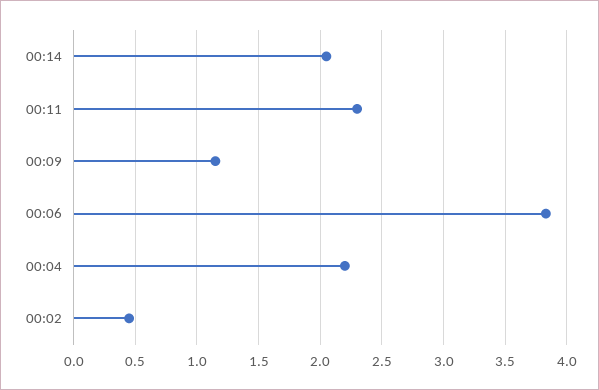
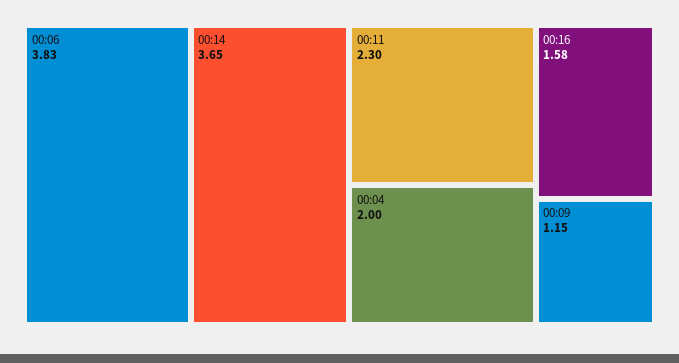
00:14: 2.05 -> 3.65
00:04: 2.2 -> 2
00:02: 0.45 -> none
00:16: none -> 1.58

